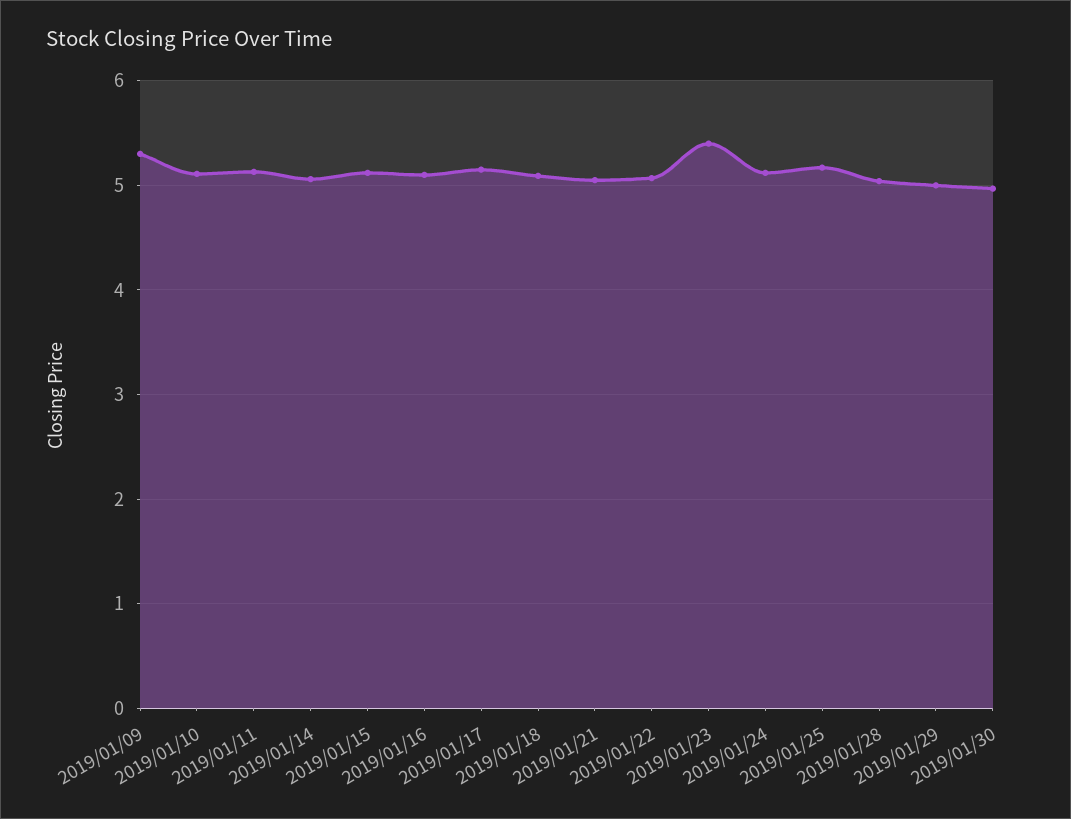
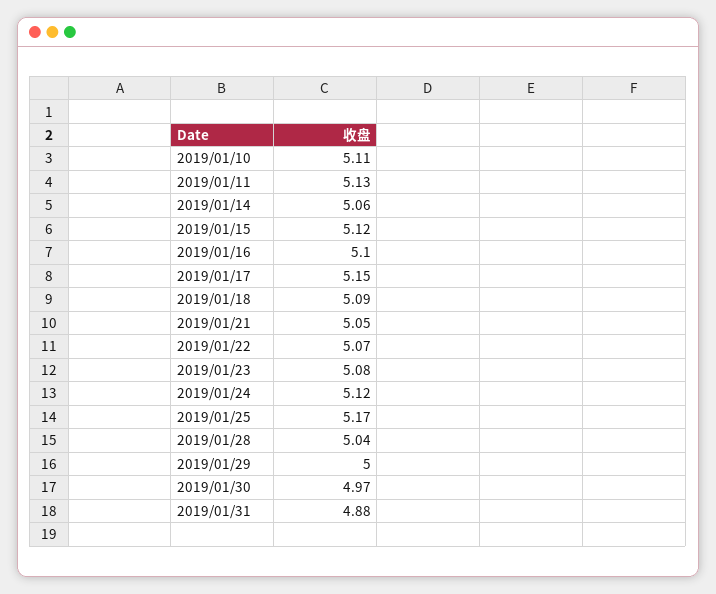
2019/01/09: 5.3 -> none
2019/01/23: 5.4 -> 5.08
2019/01/31: none -> 4.88

